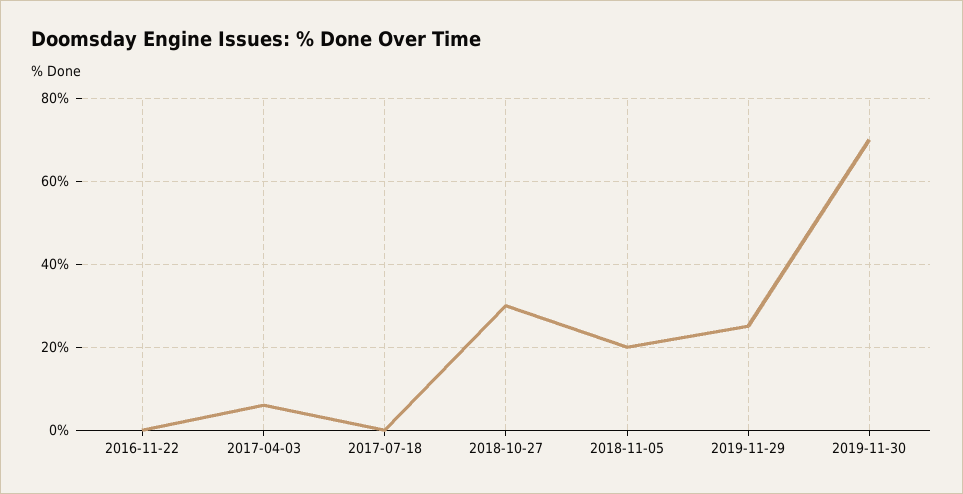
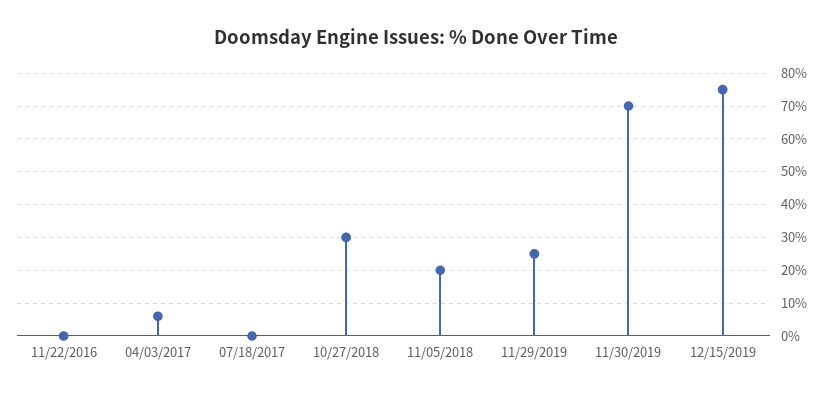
12/15/2019: none -> 75

